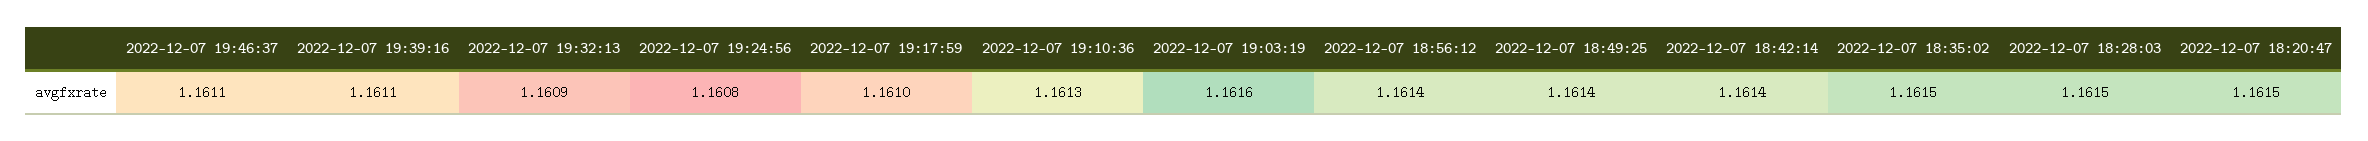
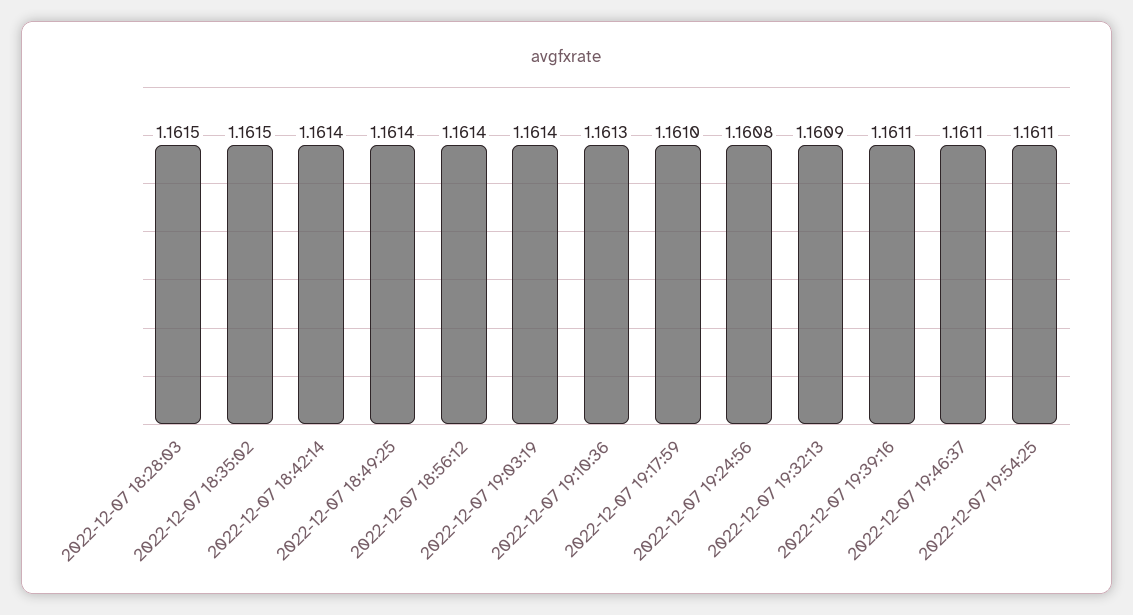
2022-12-07 19:03:19: 1.1616 -> 1.1614
2022-12-07 18:20:47: 1.1615 -> none
2022-12-07 19:54:25: none -> 1.1611

